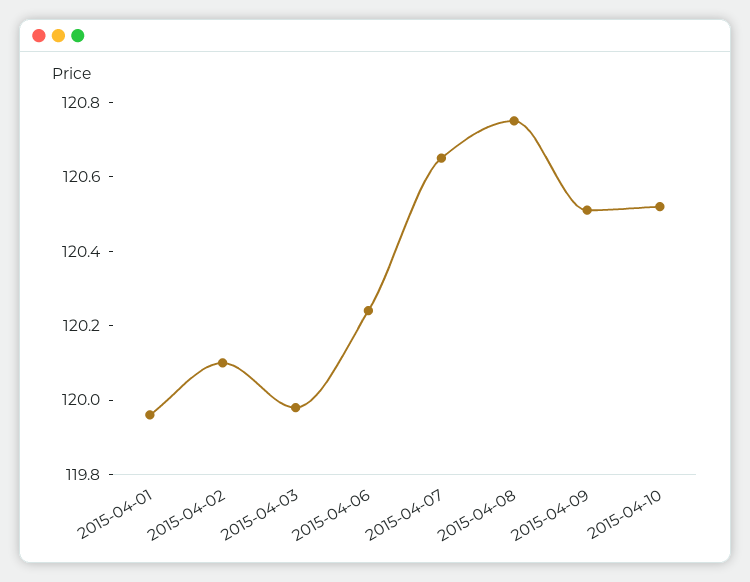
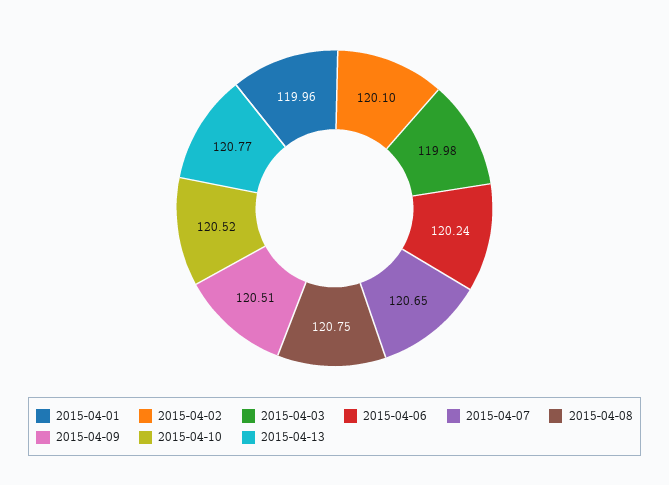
2015-04-13: none -> 120.77

